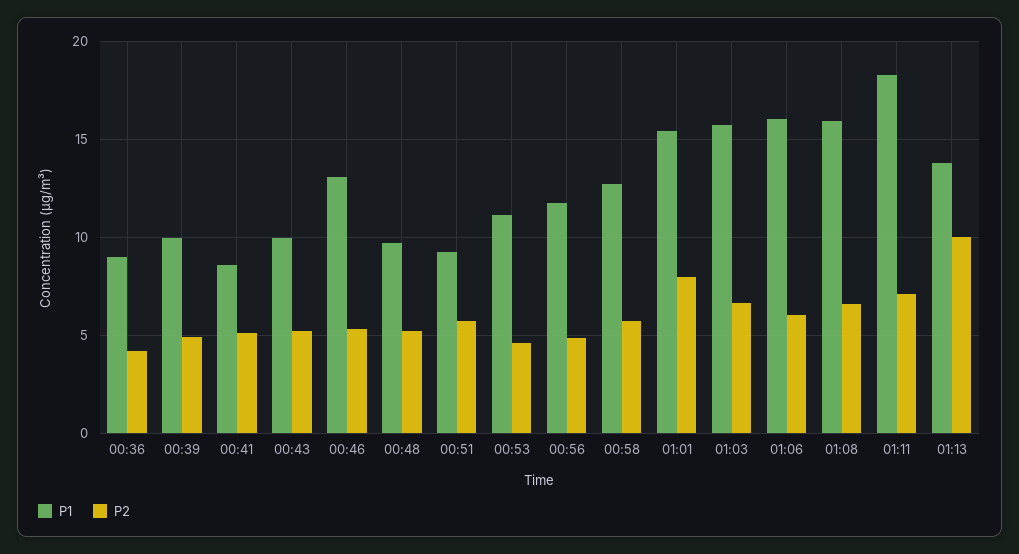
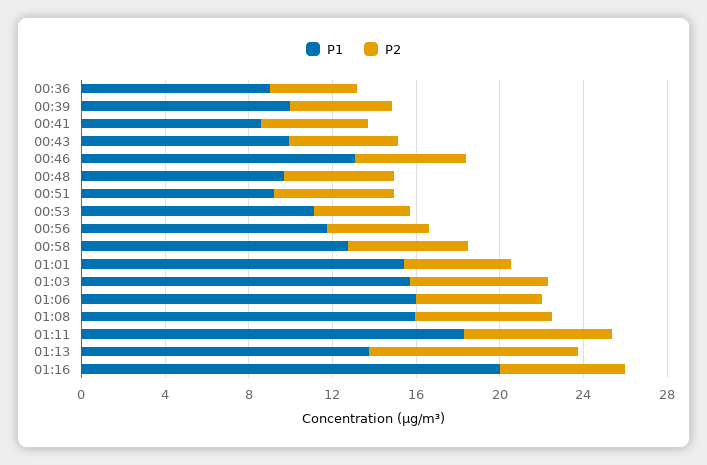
P2, 01:01: 8 -> 5
P1, 01:16: none -> 20
P2, 01:16: none -> 6

